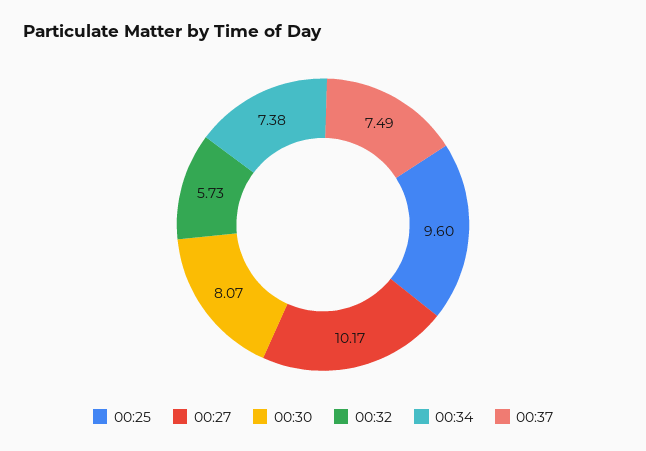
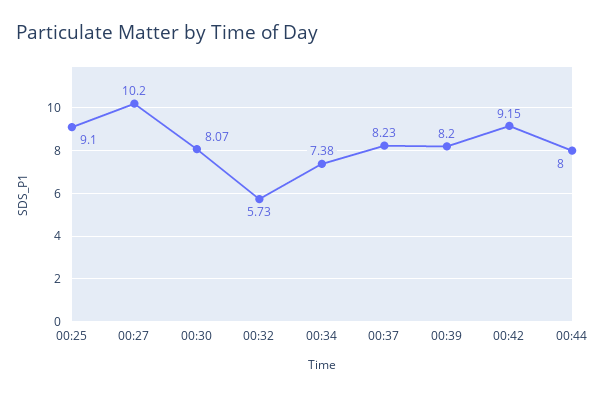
00:25: 9.6 -> 9.1
00:27: 10.17 -> 10.2
00:37: 7.49 -> 8.23
00:39: none -> 8.2
00:42: none -> 9.15
00:44: none -> 8

